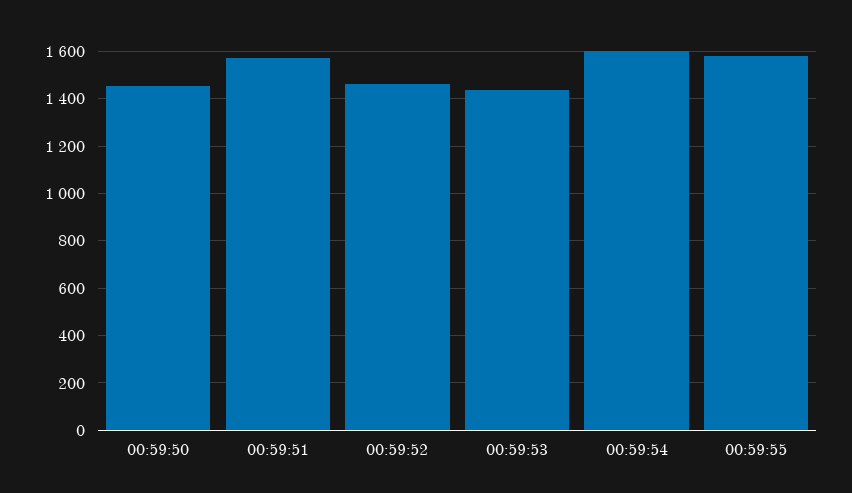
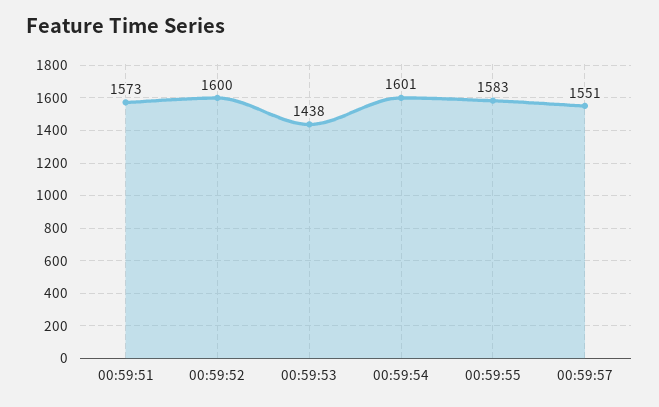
00:59:50: 1450 -> none
00:59:52: 1450 -> 1600
00:59:57: none -> 1551

